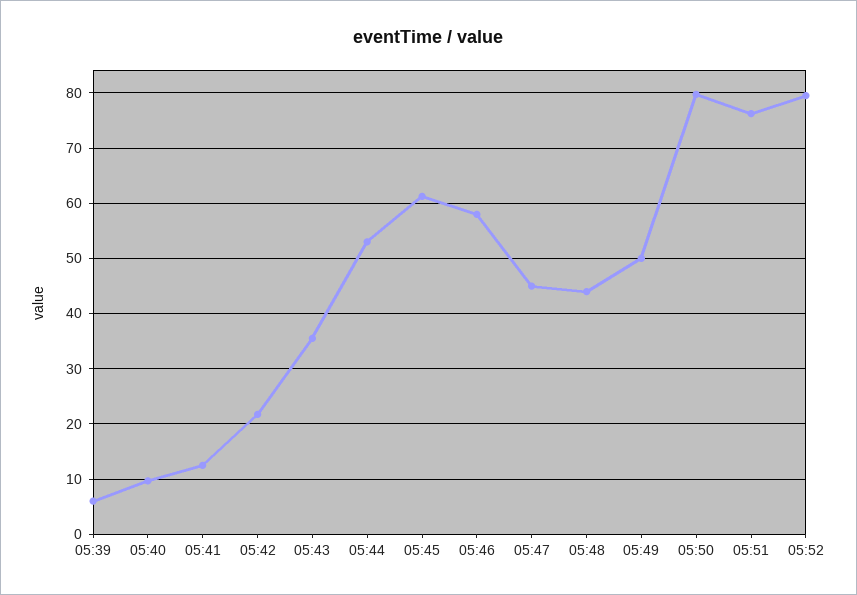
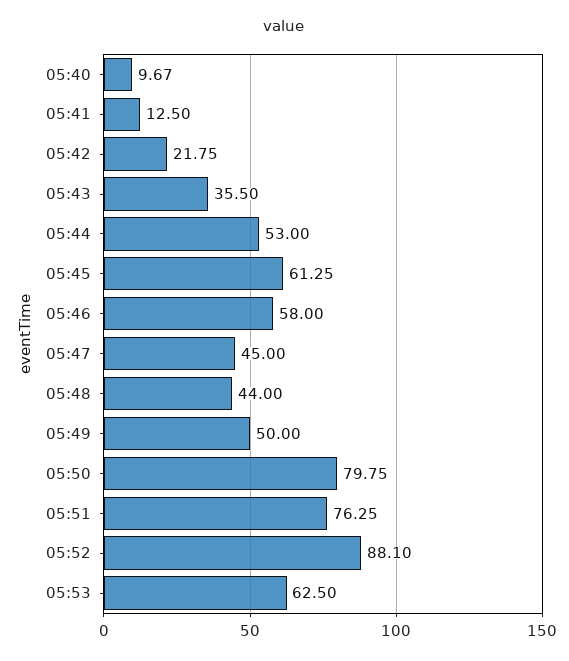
05:39: 6 -> none
05:52: 80 -> 88.1
05:53: none -> 62.5

